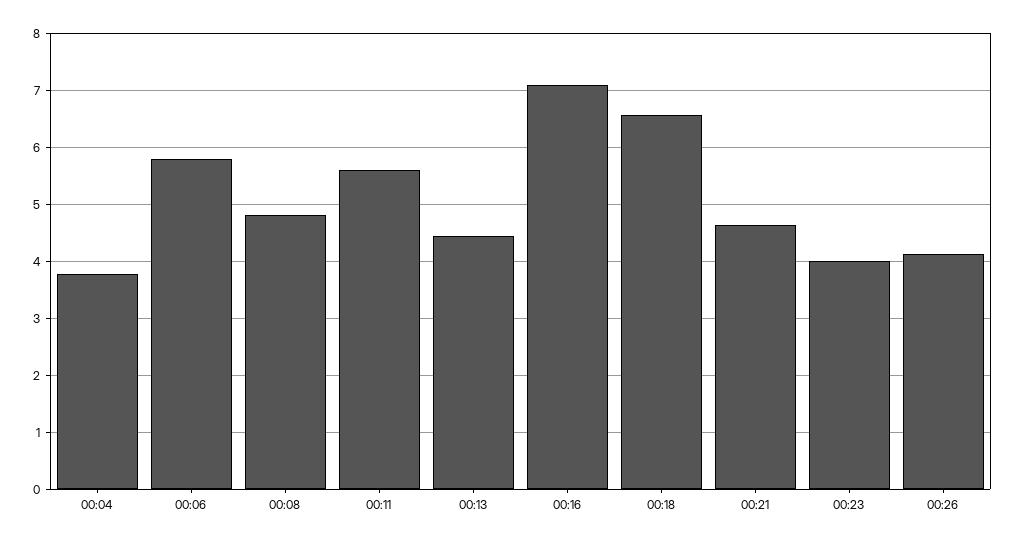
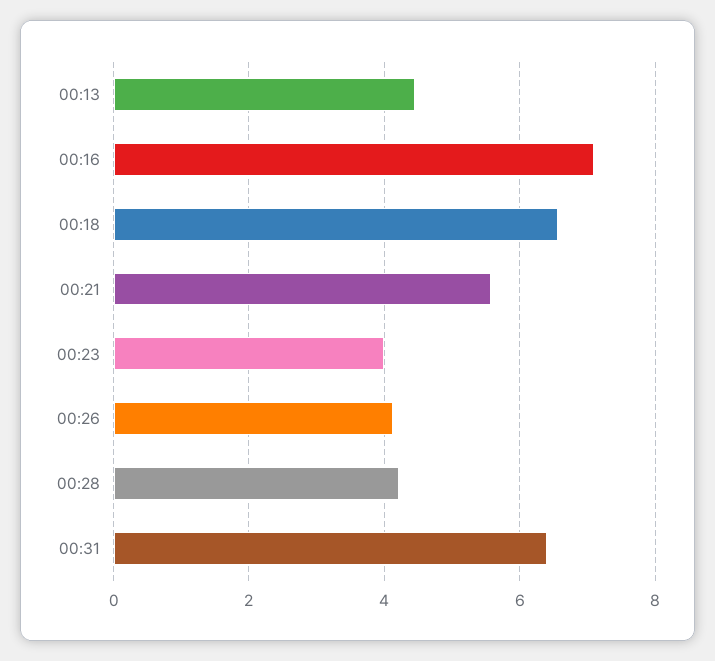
00:04: 3.8 -> none
00:06: 5.8 -> none
00:08: 4.8 -> none
00:11: 5.6 -> none
00:21: 4.6 -> 5.6
00:28: none -> 4.2
00:31: none -> 6.4

